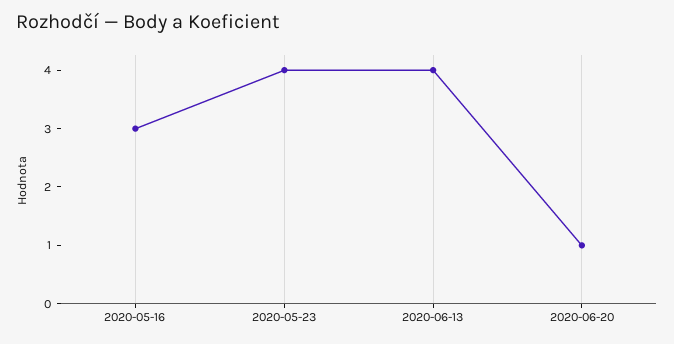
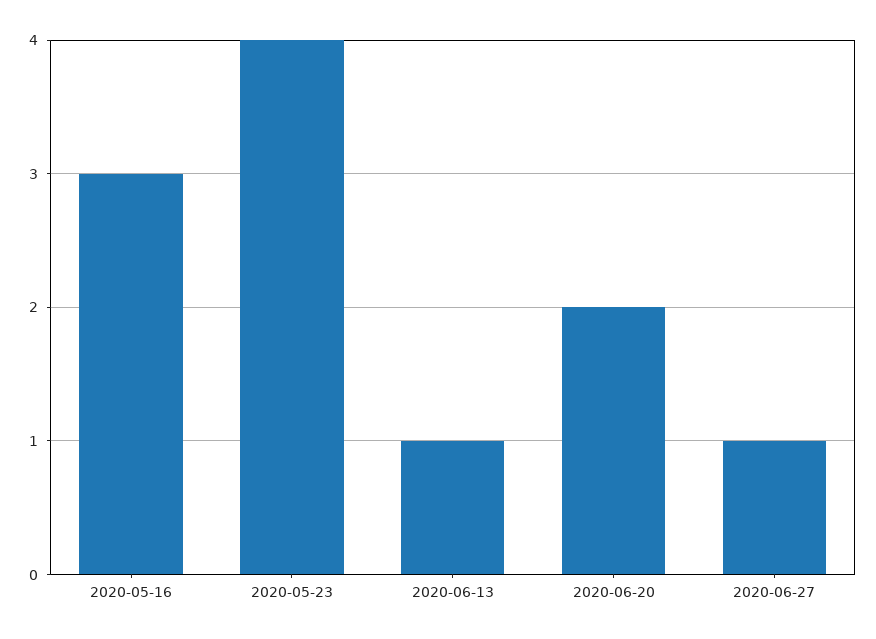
2020-06-13: 4 -> 1
2020-06-20: 1 -> 2
2020-06-27: none -> 1

